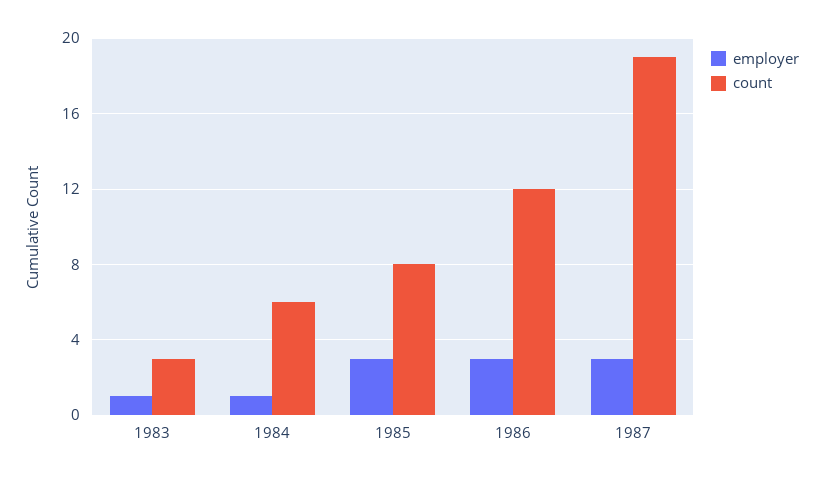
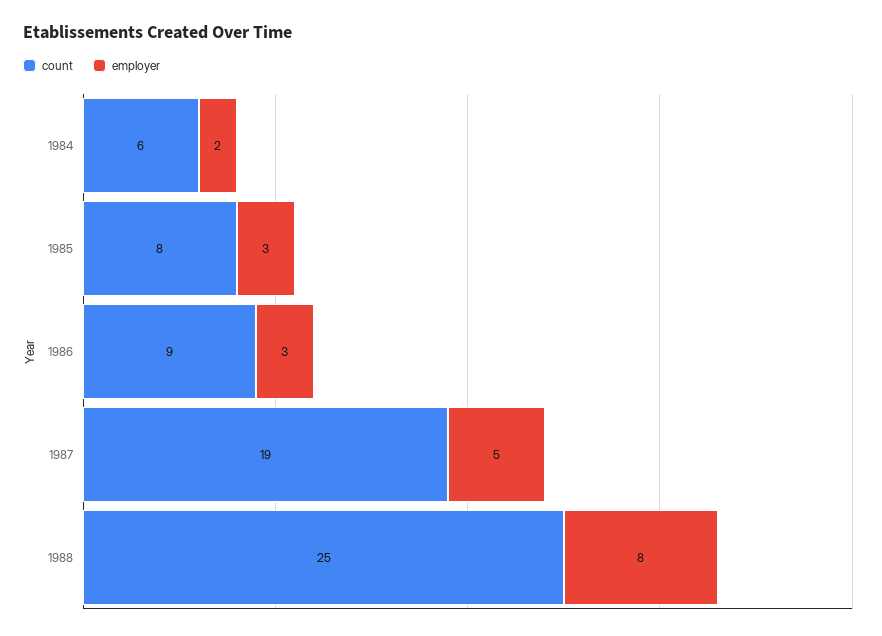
employer, 1983: 1 -> none
count, 1983: 3 -> none
employer, 1984: 1 -> 2
count, 1986: 12 -> 9
employer, 1987: 3 -> 5
count, 1988: none -> 25
employer, 1988: none -> 8

